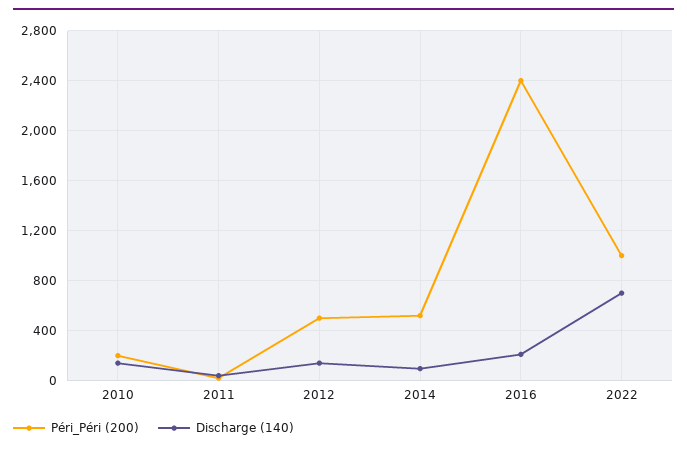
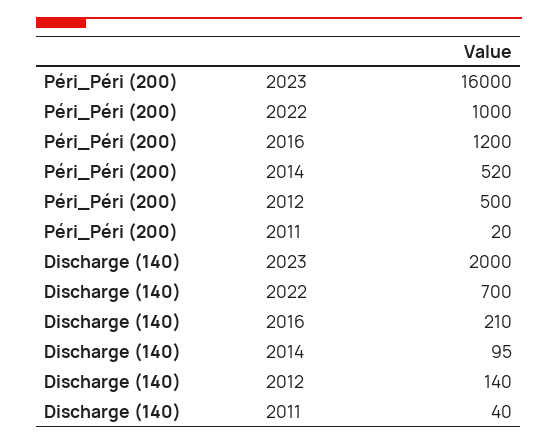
Péri_Péri (200), 2010: 200 -> none
Discharge (140), 2010: 150 -> none
Péri_Péri (200), 2016: 2400 -> 1200
Péri_Péri (200), 2023: none -> 16000
Discharge (140), 2023: none -> 2000

